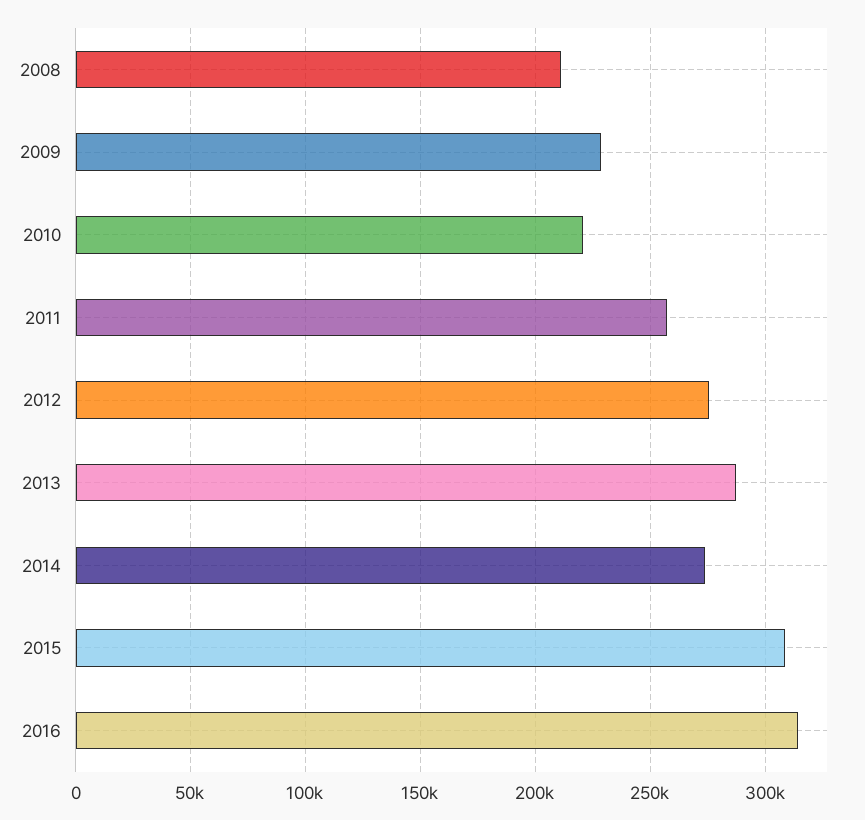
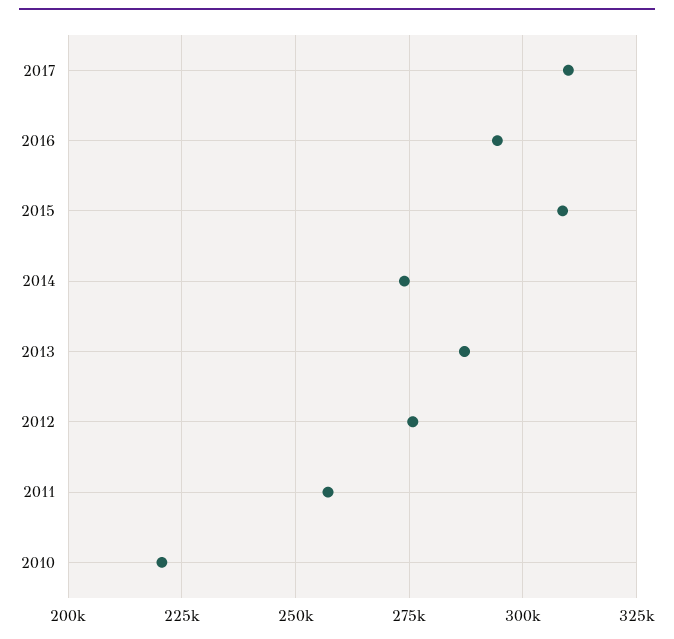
2008: 210000 -> none
2009: 230000 -> none
2016: 315000 -> 295000
2017: none -> 310000

